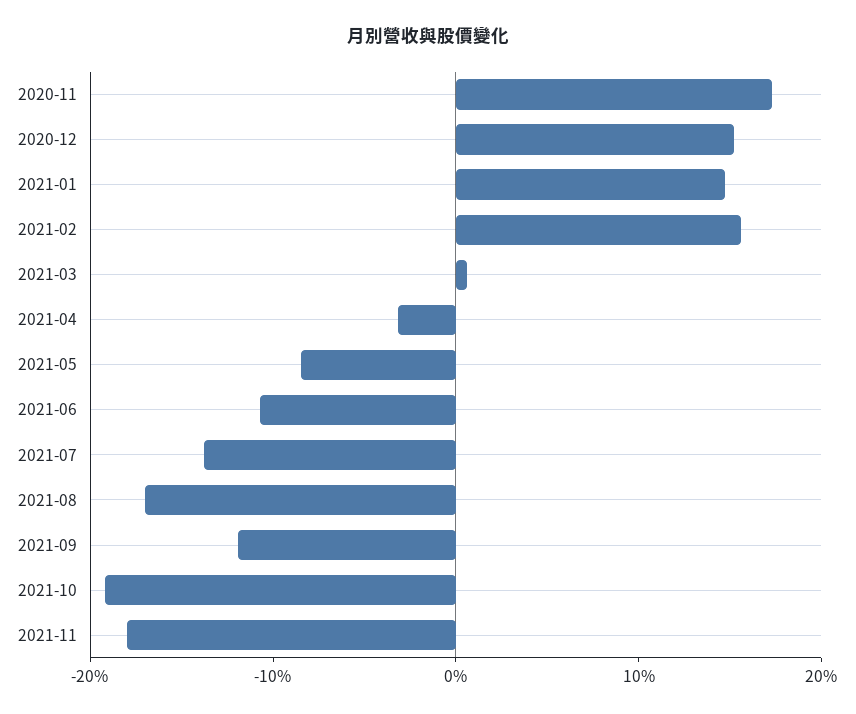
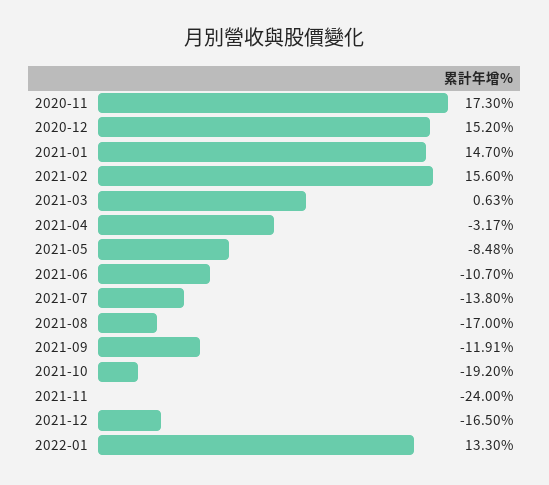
2021-11: -18 -> -24
2021-12: none -> -16.5
2022-01: none -> 13.3

